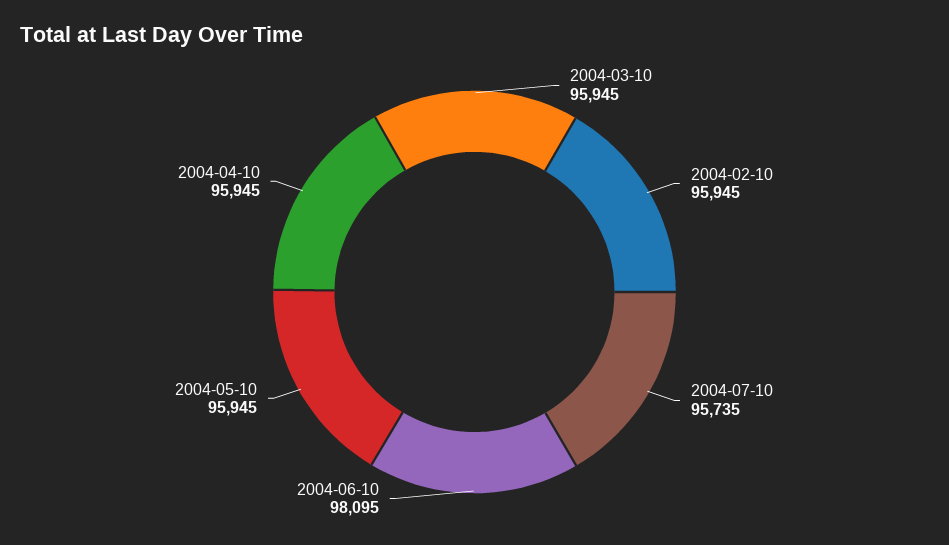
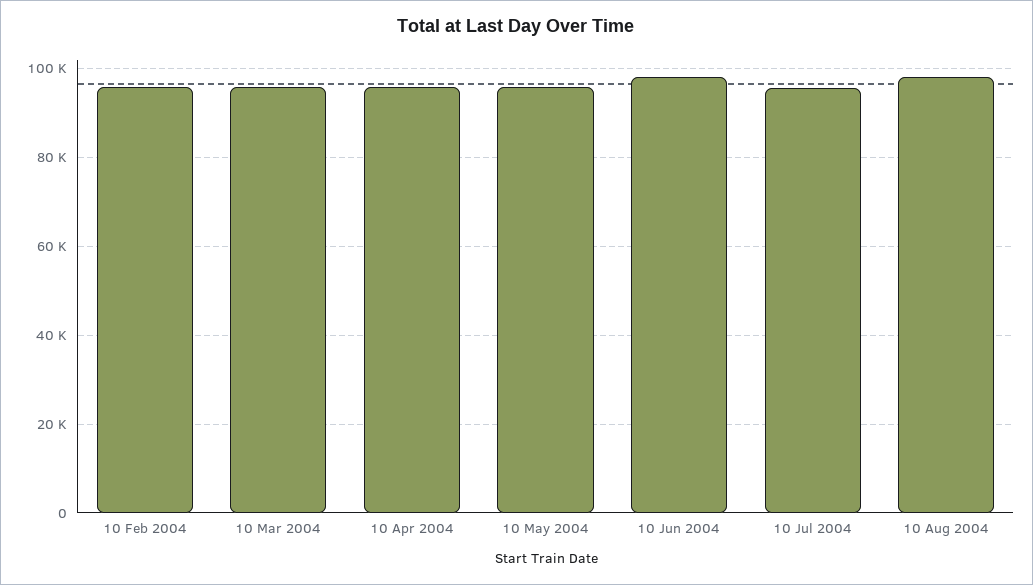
10 Aug 2004: none -> 98000

